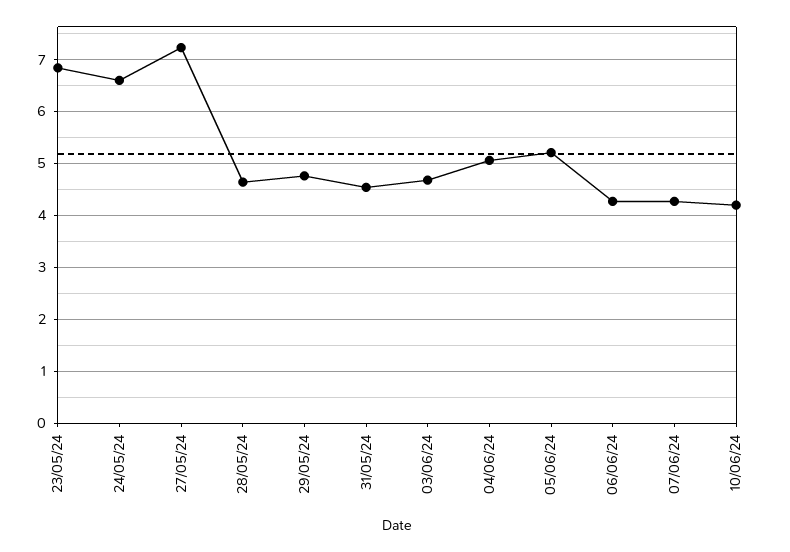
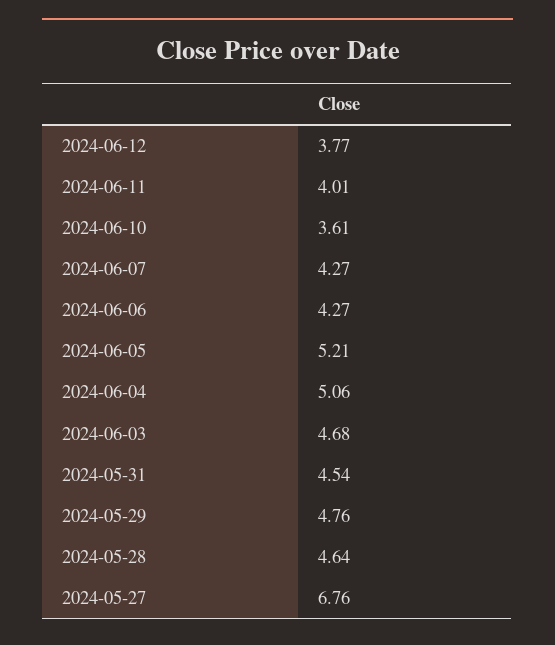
23/05/24: 6.8 -> none
24/05/24: 6.6 -> none
27/05/24: 7.2 -> 6.76
10/06/24: 4.2 -> 3.61
2024-06-12: none -> 3.77
2024-06-11: none -> 4.01

